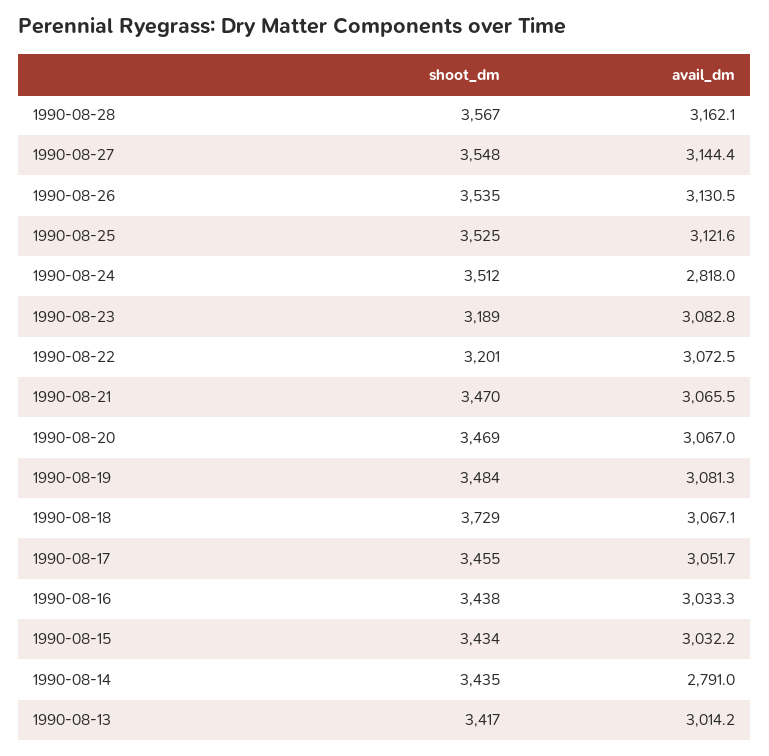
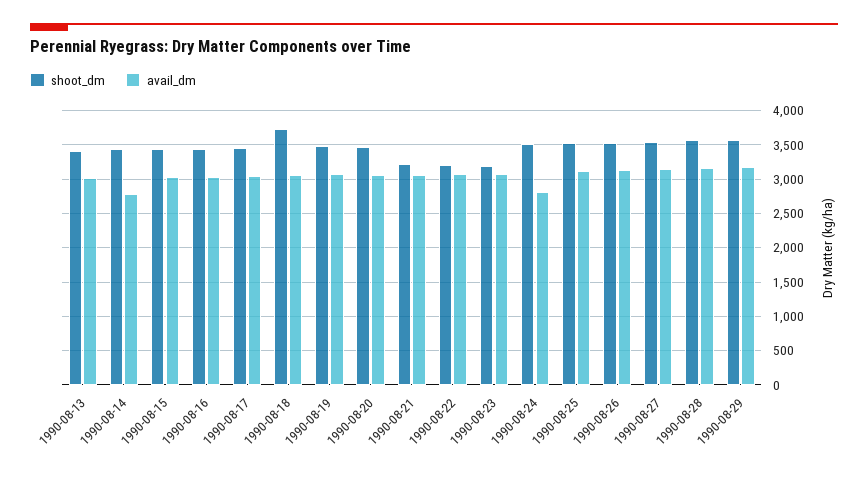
shoot_dm, 1990-08-21: 3470 -> 3200
shoot_dm, 1990-08-29: none -> 3600
avail_dm, 1990-08-29: none -> 3200

